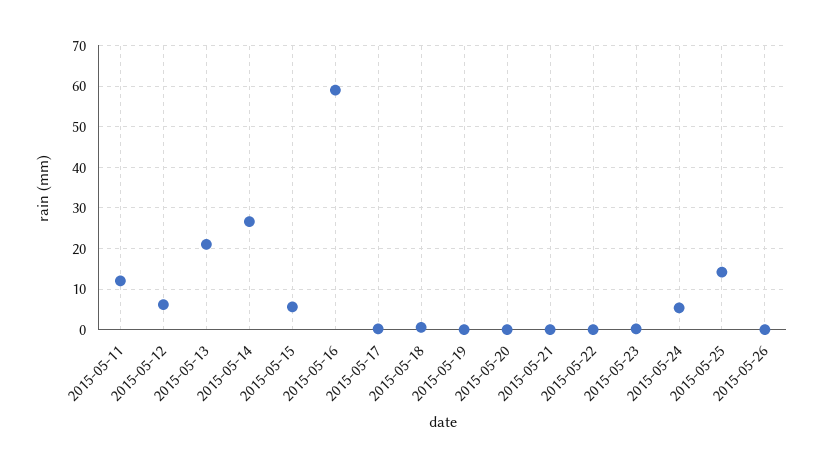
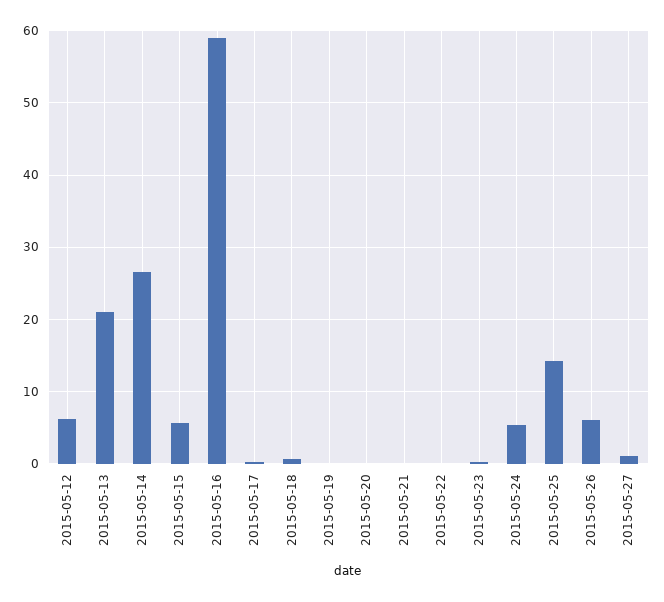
2015-05-11: 12 -> none
2015-05-26: 0 -> 6
2015-05-27: none -> 1

